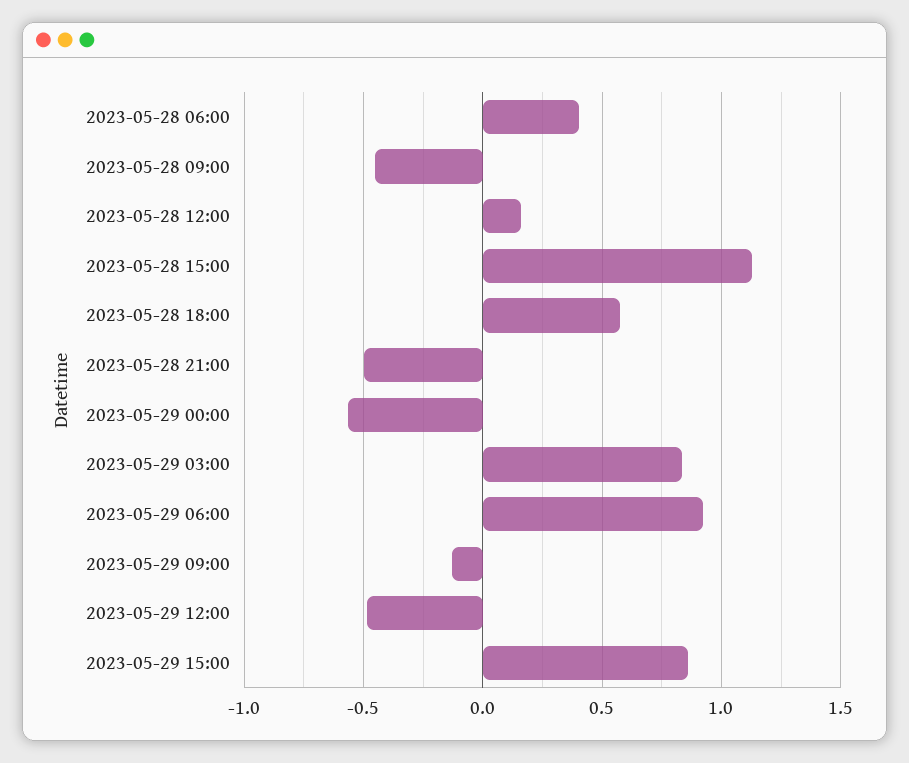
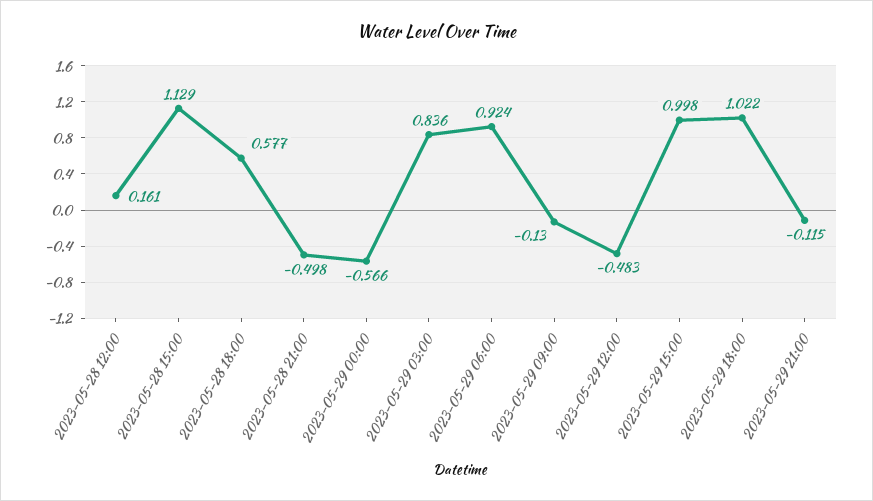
2023-05-28 06:00: 0.4 -> none
2023-05-28 09:00: -0.45 -> none
2023-05-29 15:00: 0.85 -> 0.998
2023-05-29 18:00: none -> 1.022
2023-05-29 21:00: none -> -0.115

